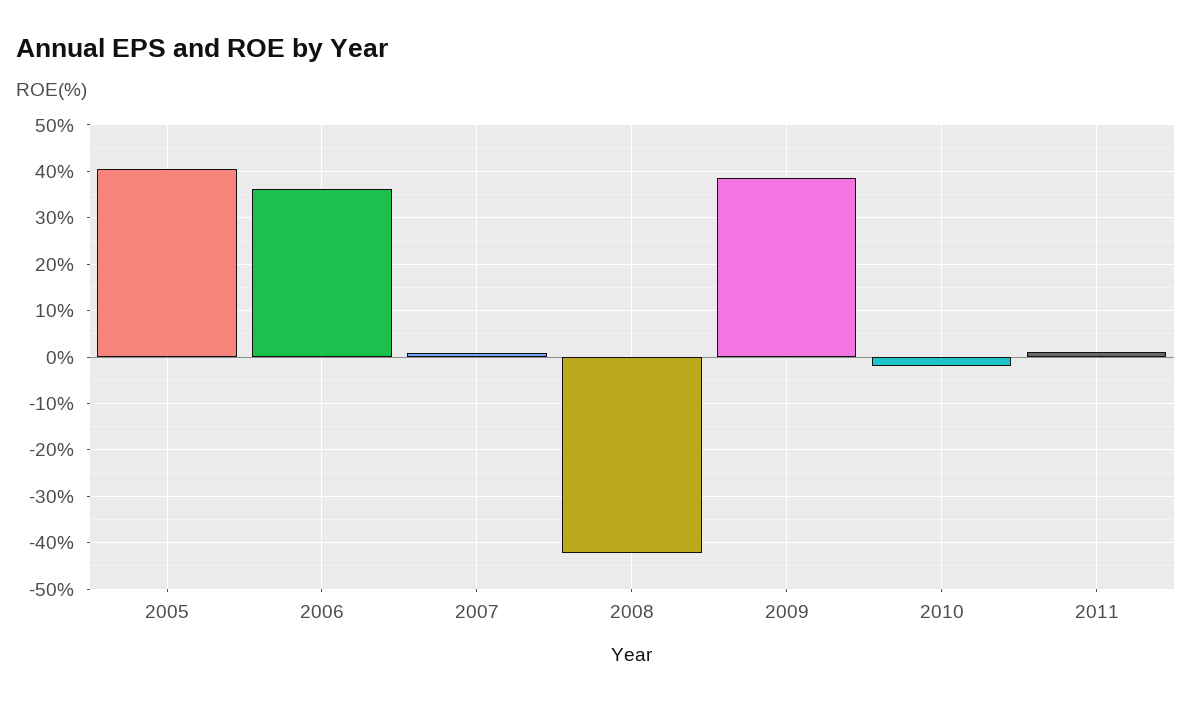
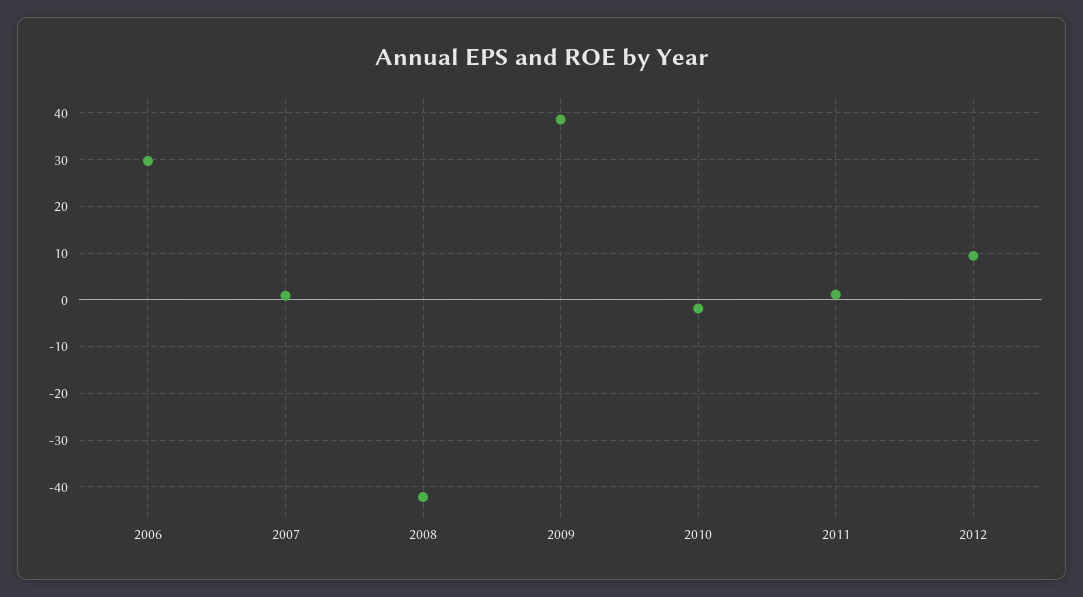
2005: 40 -> none
2006: 36 -> 30
2012: none -> 10

